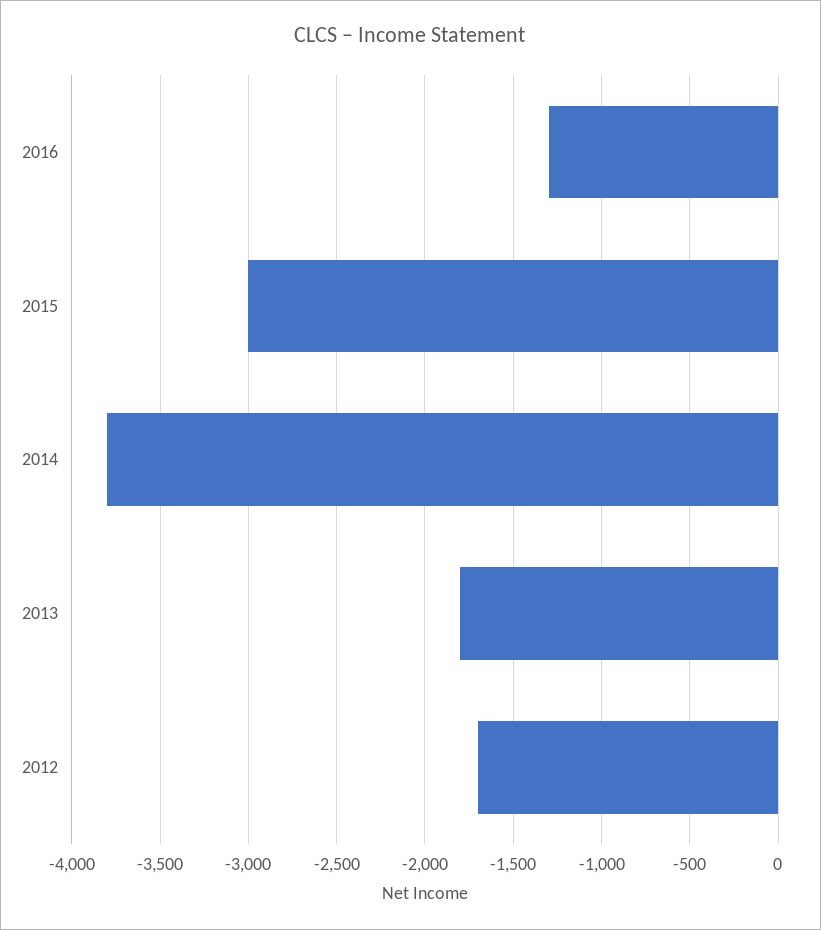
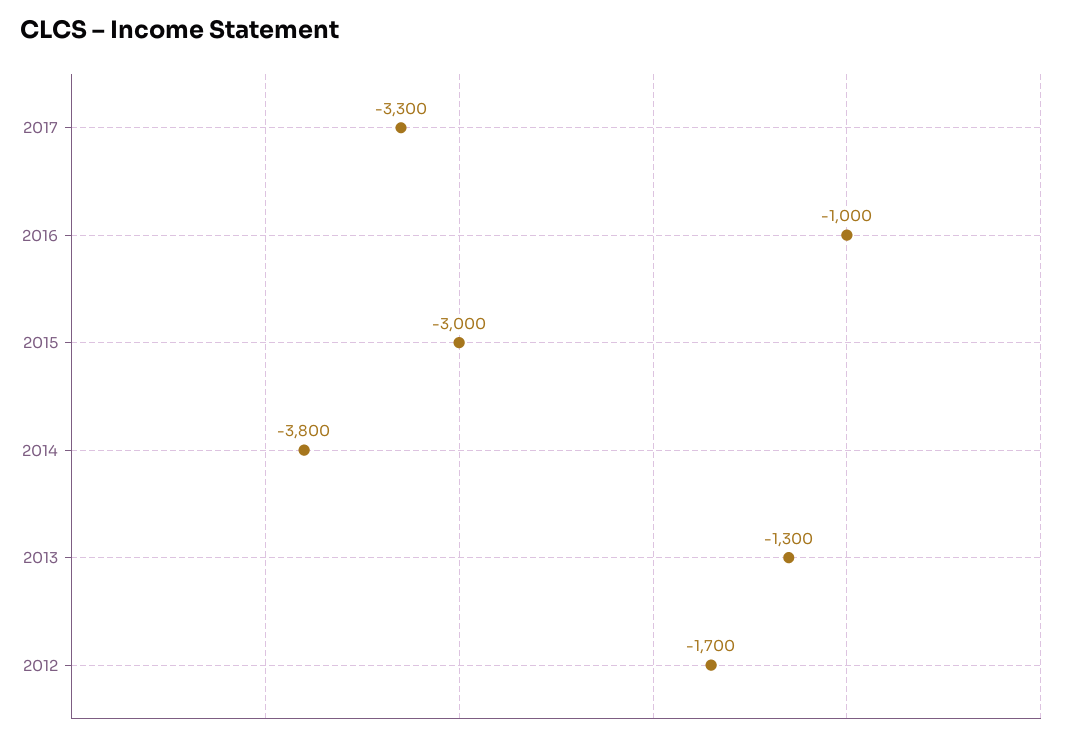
2016: -1300 -> -1000
2013: -1800 -> -1300
2017: none -> -3300

